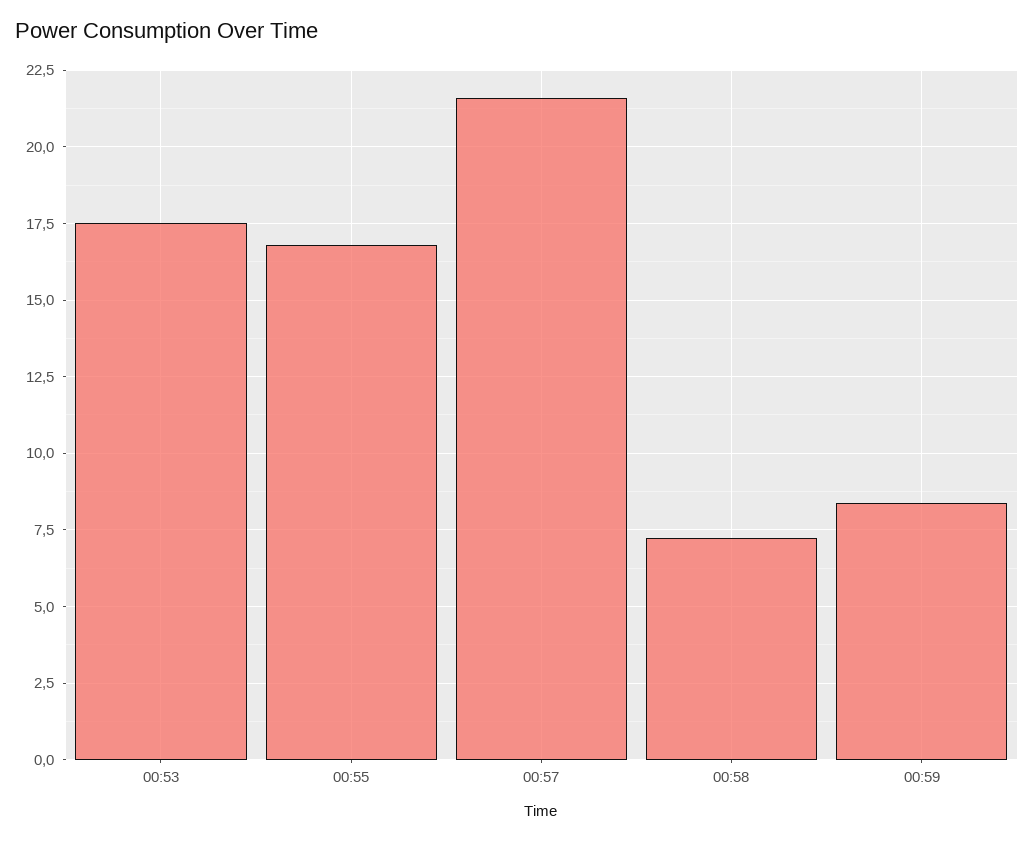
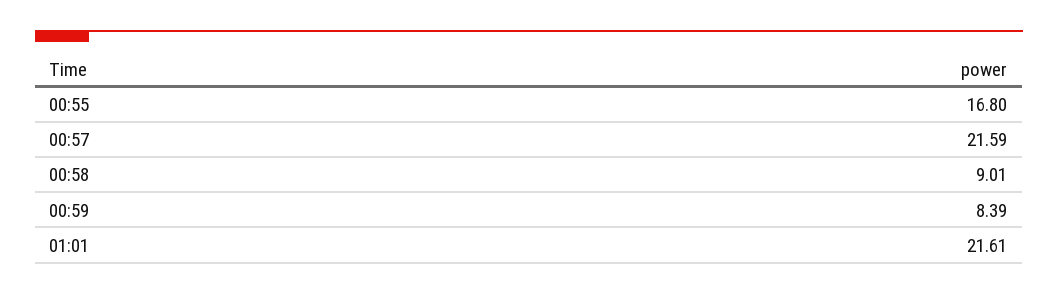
00:53: 17.5 -> none
00:58: 7.25 -> 9.01
01:01: none -> 21.61

